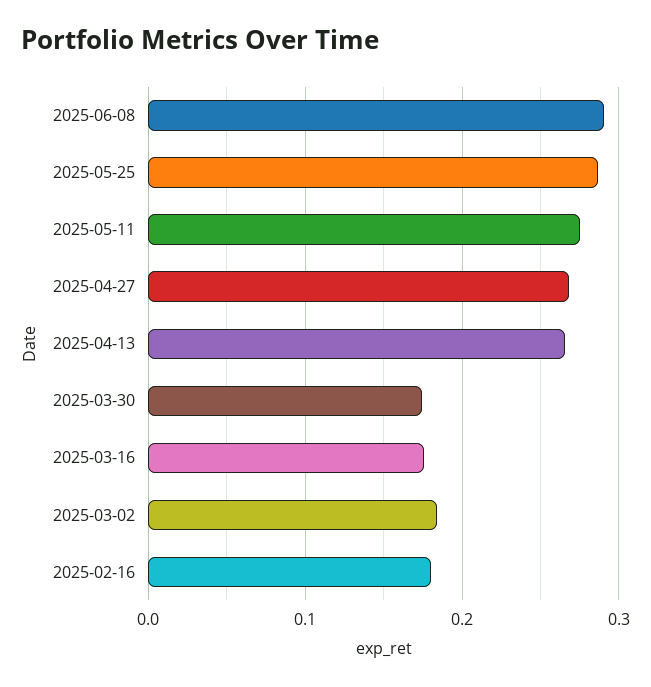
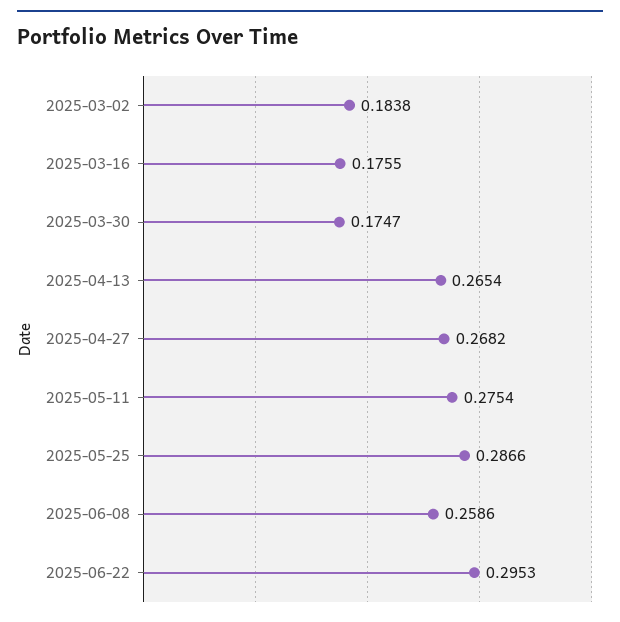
2025-06-08: 0.29 -> 0.2586
2025-02-16: 0.18 -> none
2025-06-22: none -> 0.2953

